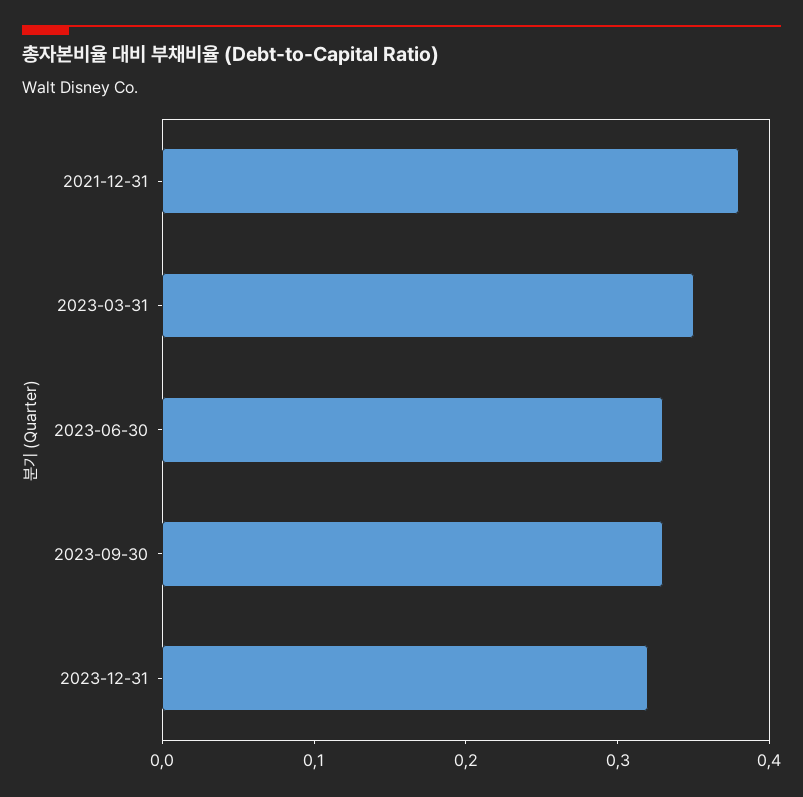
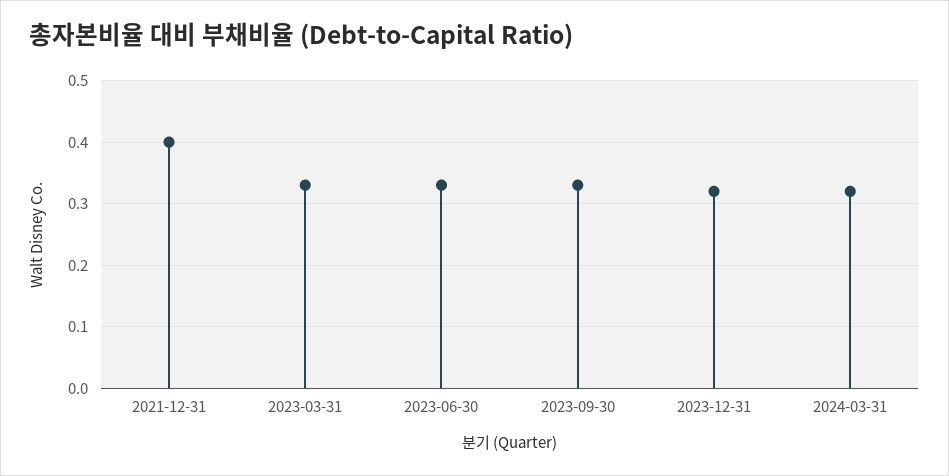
2021-12-31: 0.38 -> 0.4
2023-03-31: 0.35 -> 0.33
2024-03-31: none -> 0.32

